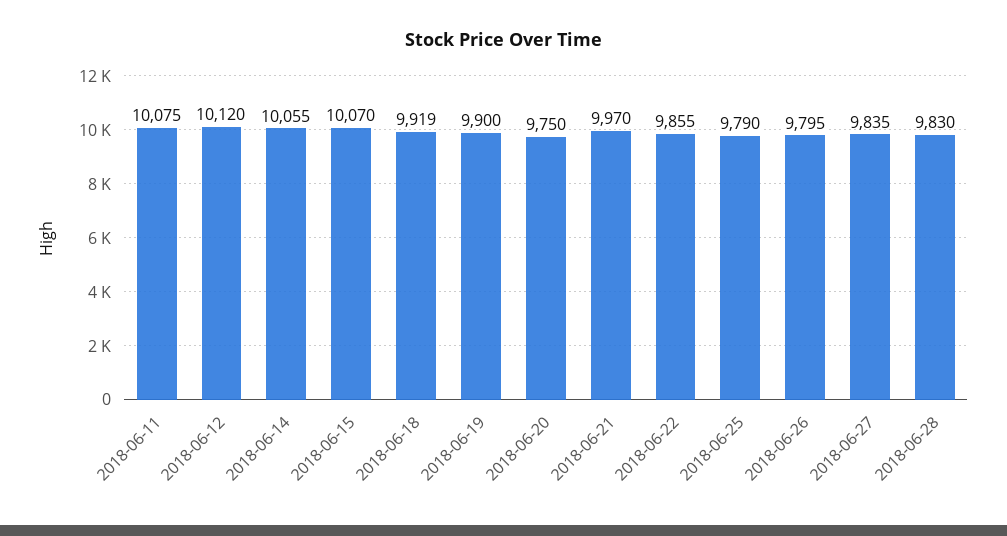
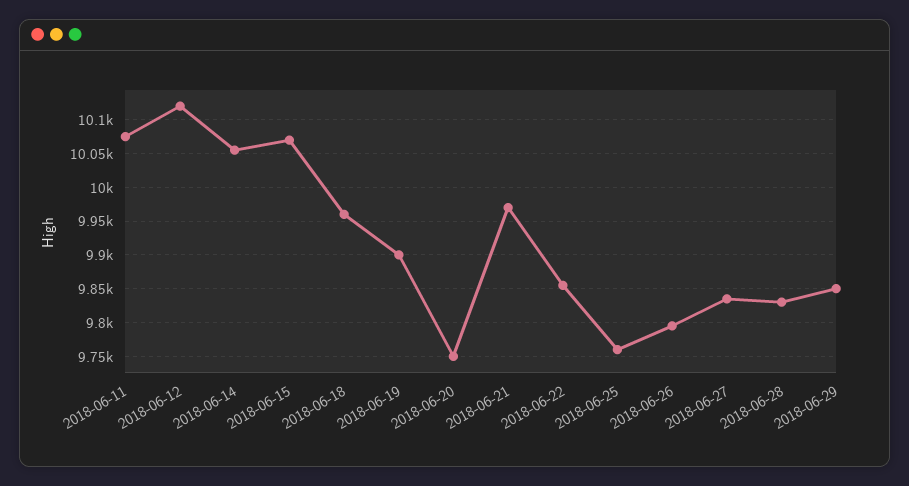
2018-06-18: 9919 -> 9960
2018-06-25: 9790 -> 9760
2018-06-29: none -> 9850

